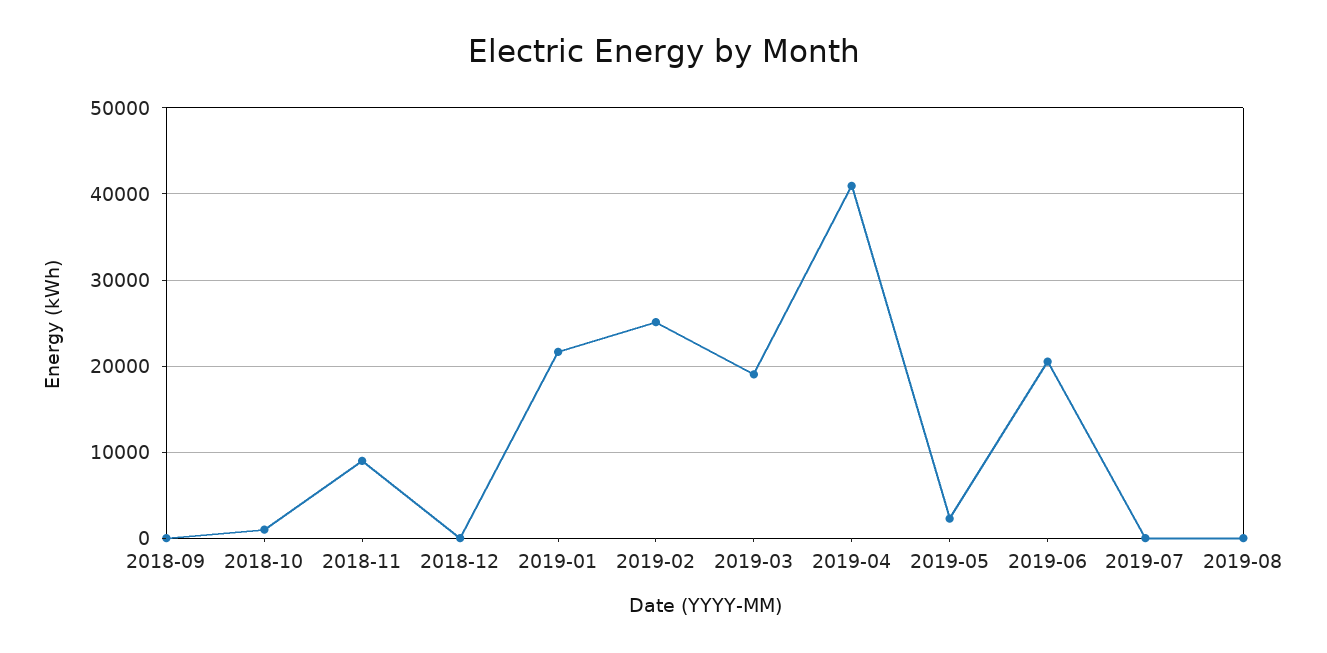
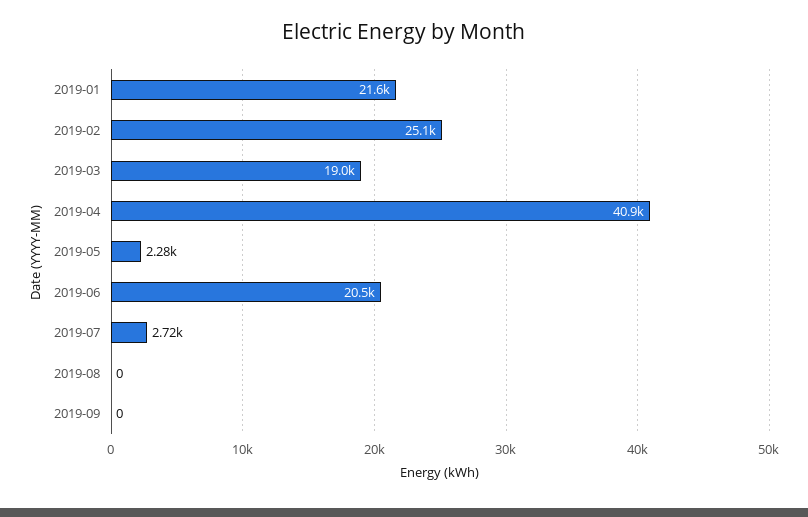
2018-09: 0 -> none
2018-10: 1000 -> none
2018-11: 9000 -> none
2018-12: 0 -> none
2019-07: 0 -> 2720
2019-09: none -> 0

